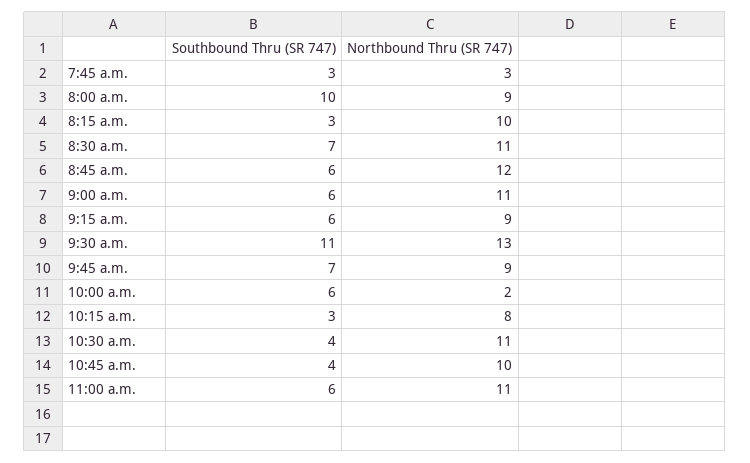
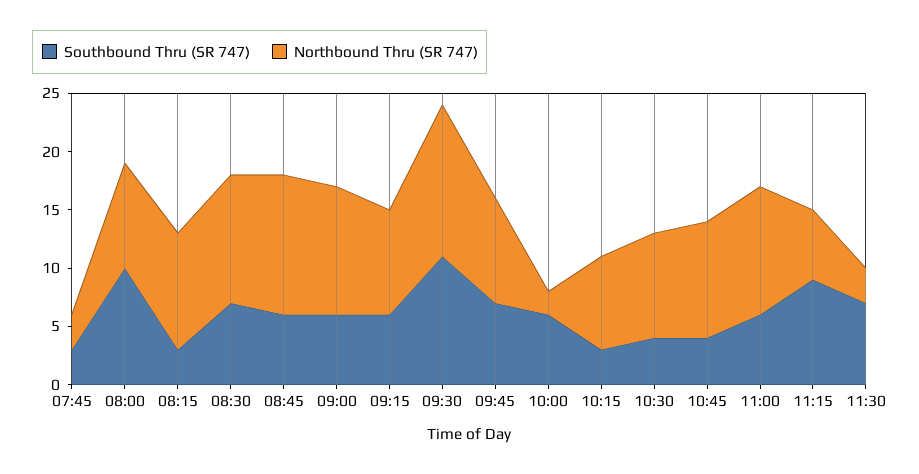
Northbound Thru (SR 747), 10:30 a.m.: 11 -> 9
Southbound Thru (SR 747), 11:15: none -> 9
Northbound Thru (SR 747), 11:15: none -> 6
Southbound Thru (SR 747), 11:30: none -> 7
Northbound Thru (SR 747), 11:30: none -> 3

